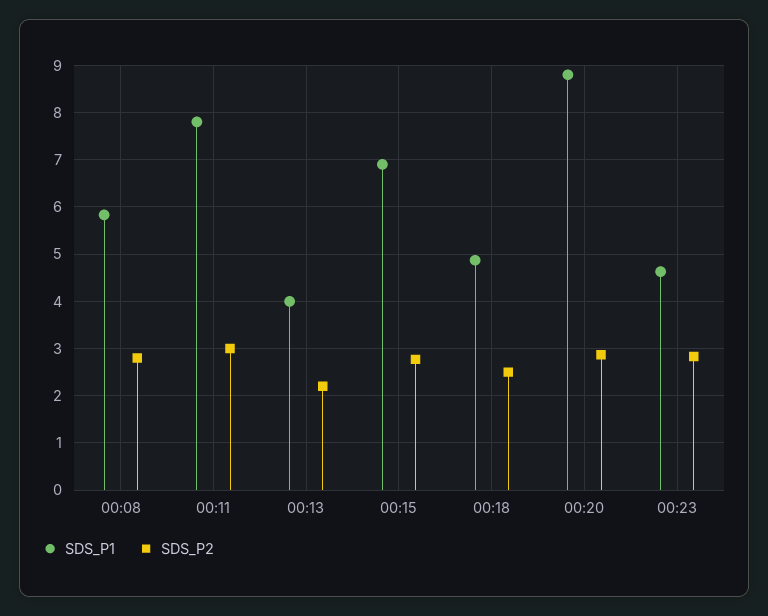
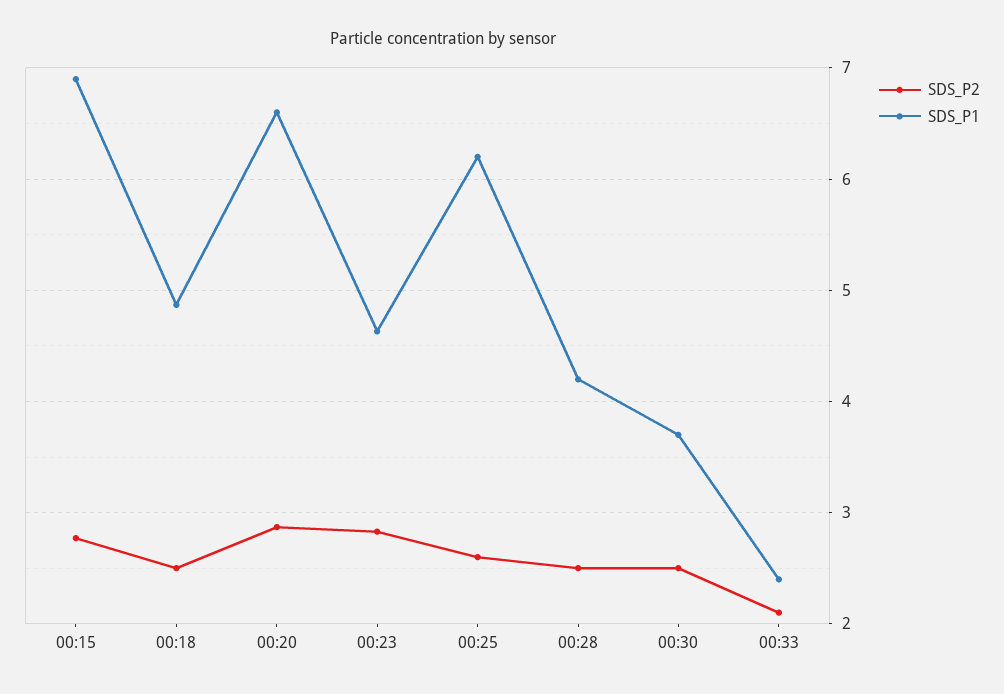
SDS_P1, 00:08: 5.8 -> none
SDS_P2, 00:08: 2.8 -> none
SDS_P1, 00:11: 7.8 -> none
SDS_P2, 00:11: 3 -> none
SDS_P1, 00:13: 4 -> none
SDS_P2, 00:13: 2.2 -> none
SDS_P1, 00:20: 8.8 -> 6.6
SDS_P2, 00:25: none -> 2.6
SDS_P1, 00:25: none -> 6.2
SDS_P2, 00:28: none -> 2.5
SDS_P1, 00:28: none -> 4.2
SDS_P2, 00:30: none -> 2.5
SDS_P1, 00:30: none -> 3.7
SDS_P2, 00:33: none -> 2.1
SDS_P1, 00:33: none -> 2.4

